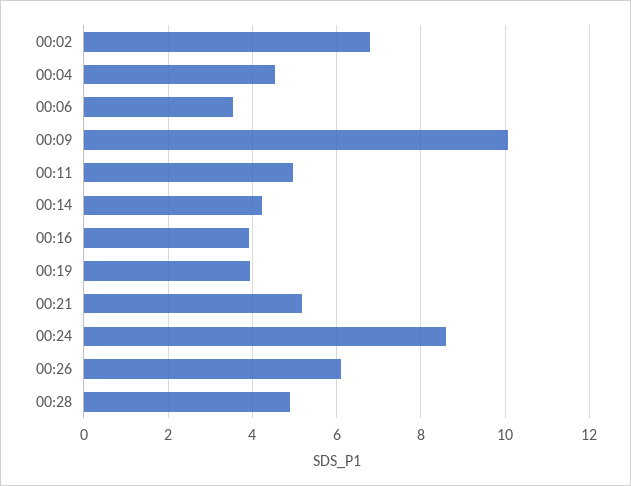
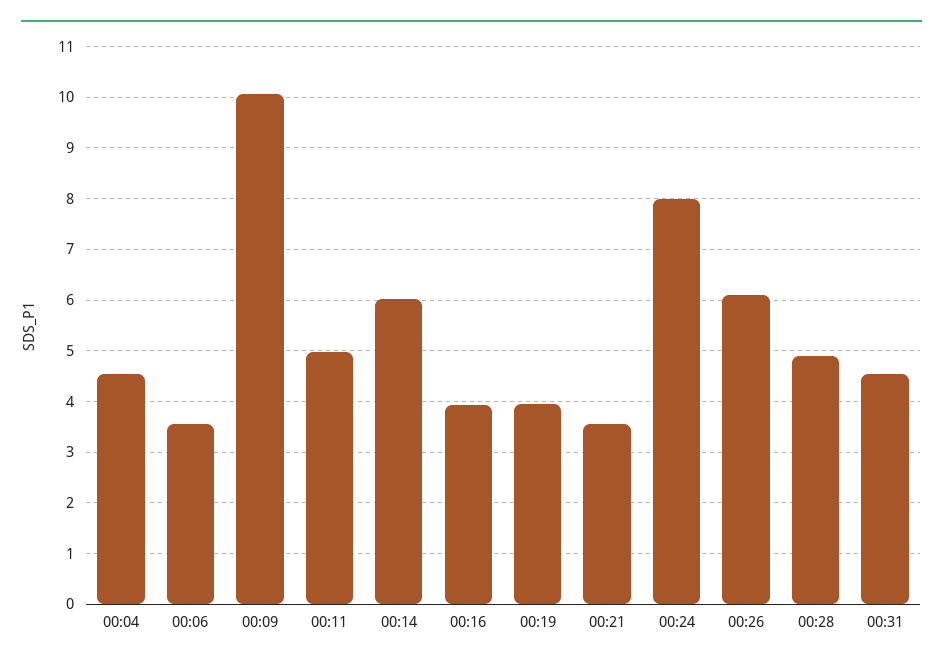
00:02: 6.8 -> none
00:14: 4.2 -> 6
00:21: 5.2 -> 3.6
00:24: 8.6 -> 8
00:31: none -> 4.6

